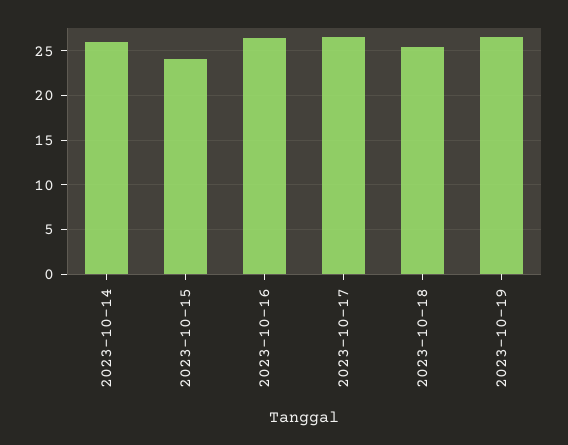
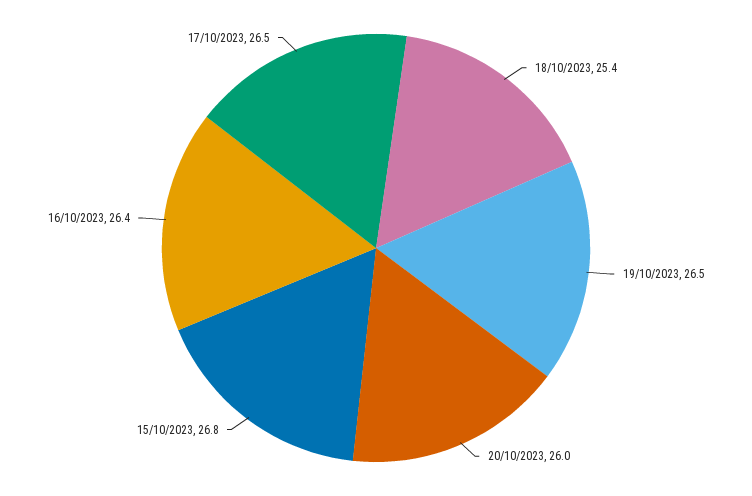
2023-10-14: 26 -> none
2023-10-15: 24 -> 26.8
20/10/2023: none -> 26

